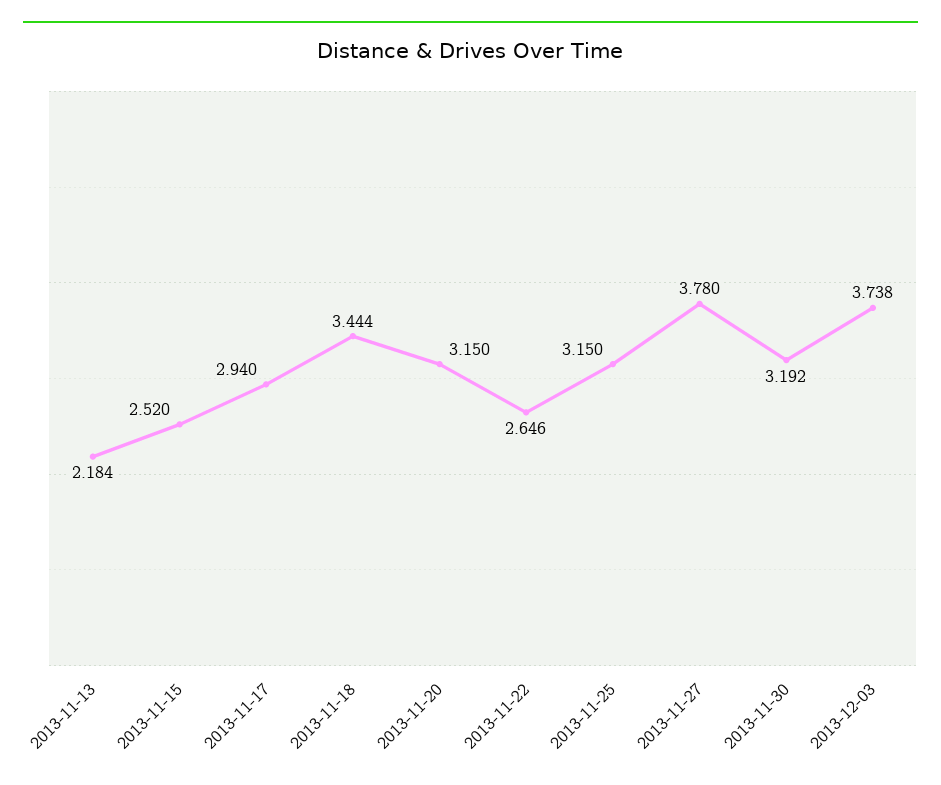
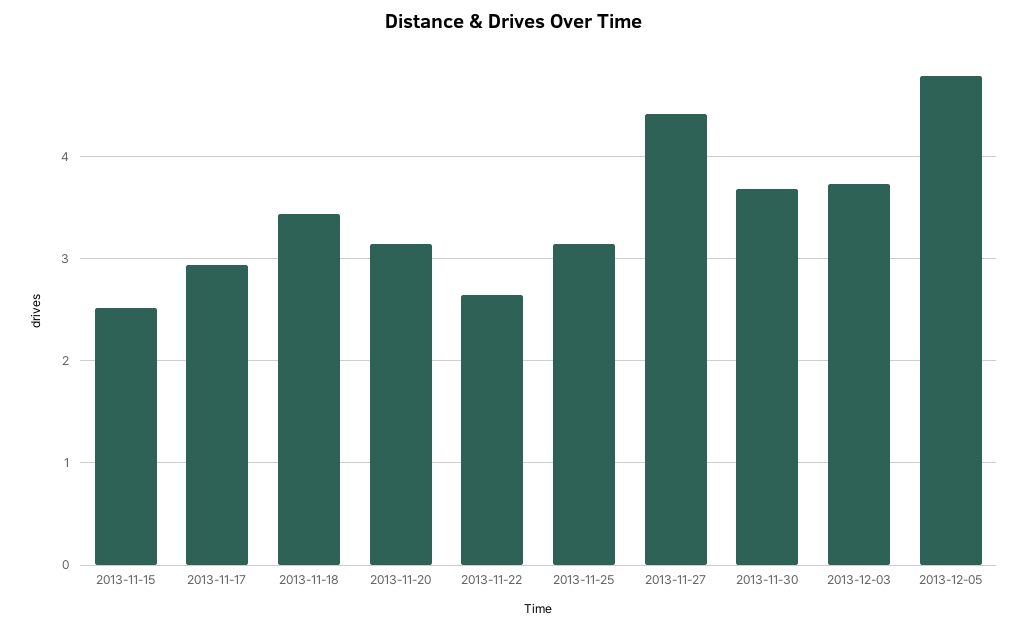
2013-11-13: 2.184 -> none
2013-11-27: 3.78 -> 4.4
2013-11-30: 3.192 -> 3.7
2013-12-05: none -> 4.8

